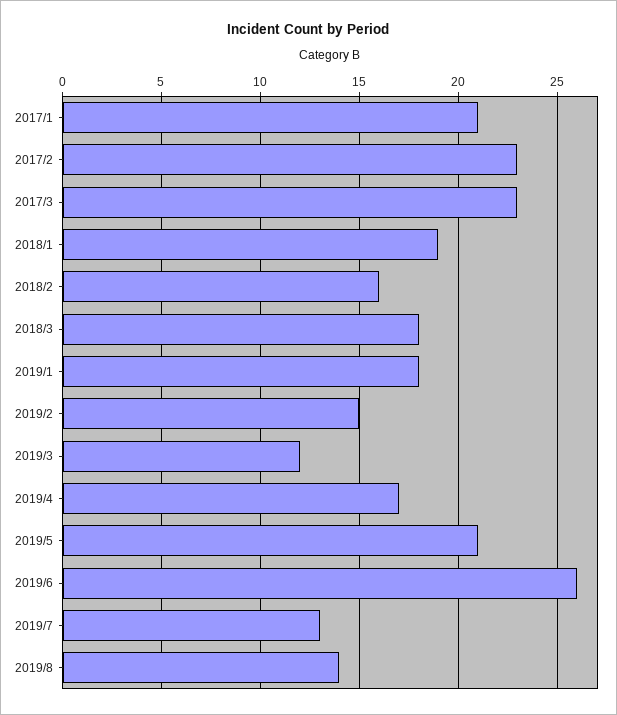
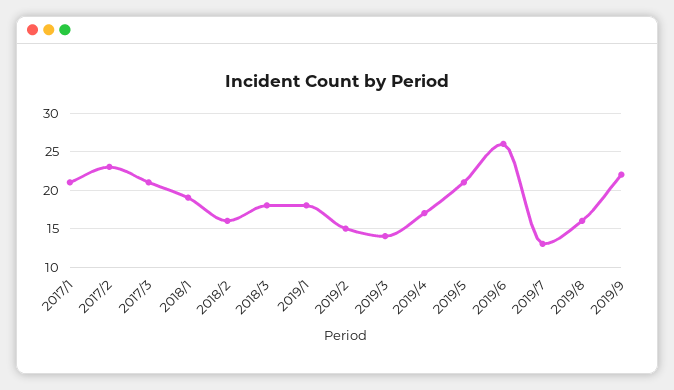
2017/3: 23 -> 21
2019/3: 12 -> 14
2019/8: 14 -> 16
2019/9: none -> 22

